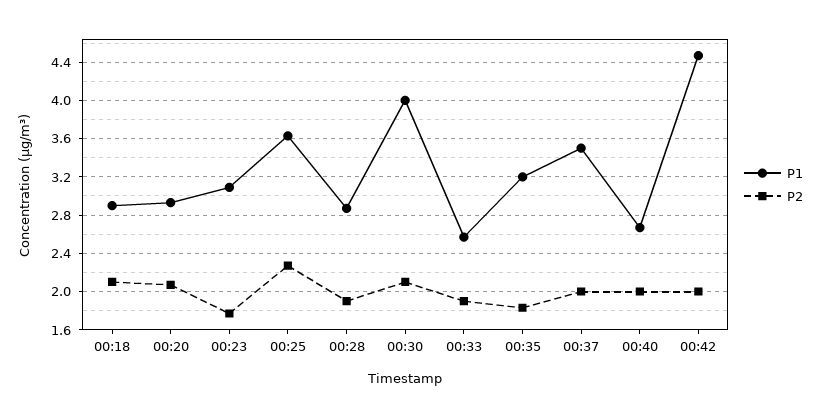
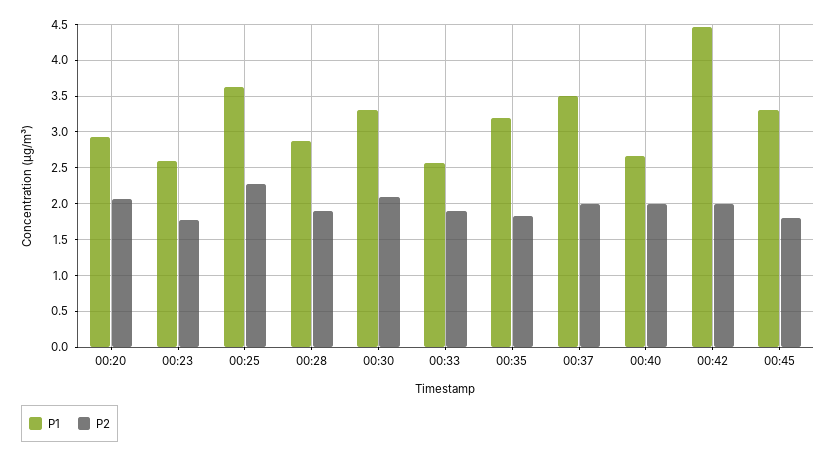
P1, 00:18: 2.9 -> none
P2, 00:18: 2.1 -> none
P1, 00:23: 3.1 -> 2.6
P1, 00:30: 4 -> 3.3
P1, 00:45: none -> 3.3
P2, 00:45: none -> 1.8

